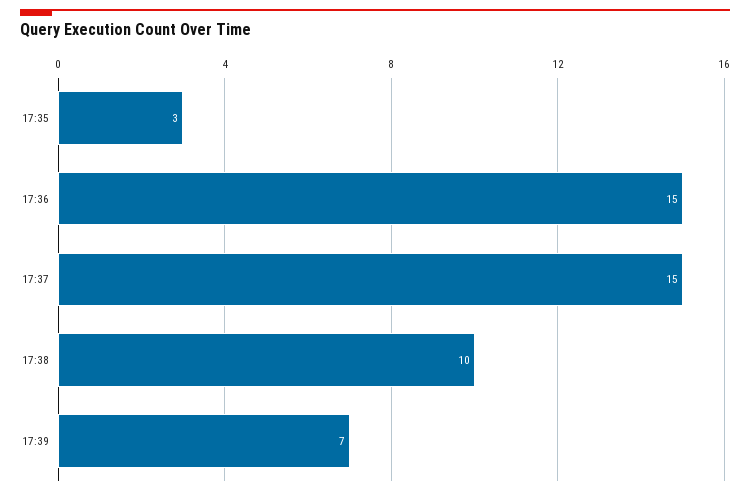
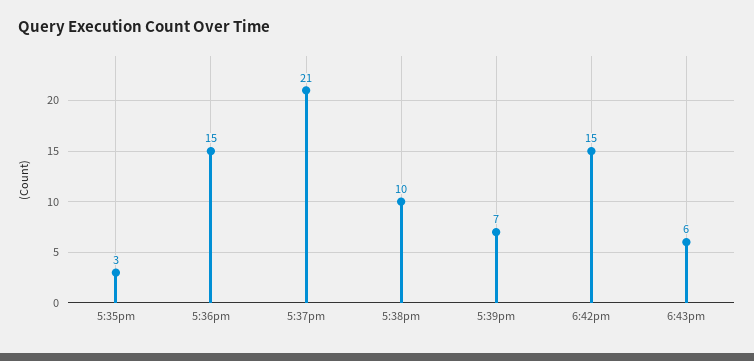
17:37: 15 -> 21
6:42pm: none -> 15
6:43pm: none -> 6

